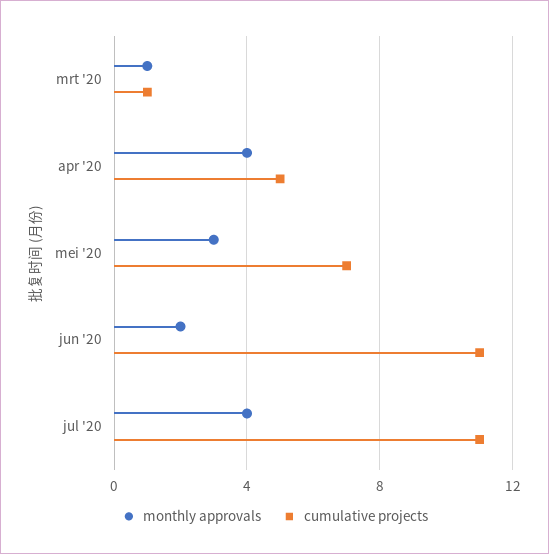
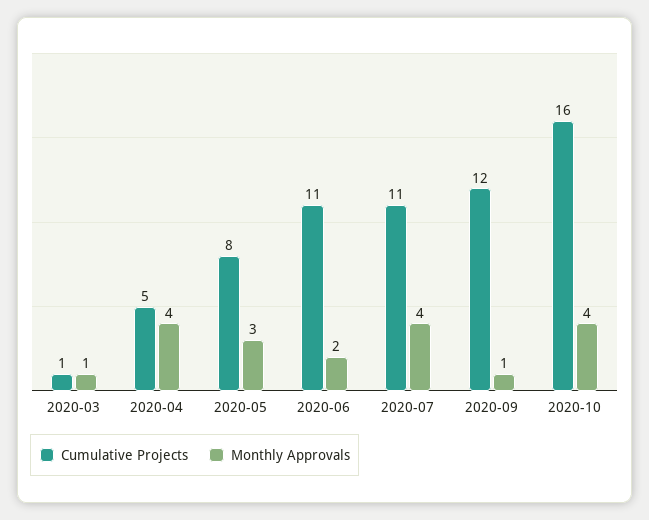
cumulative projects, mei '20: 7 -> 8
cumulative projects, 2020-09: none -> 12
monthly approvals, 2020-09: none -> 1
cumulative projects, 2020-10: none -> 16
monthly approvals, 2020-10: none -> 4

